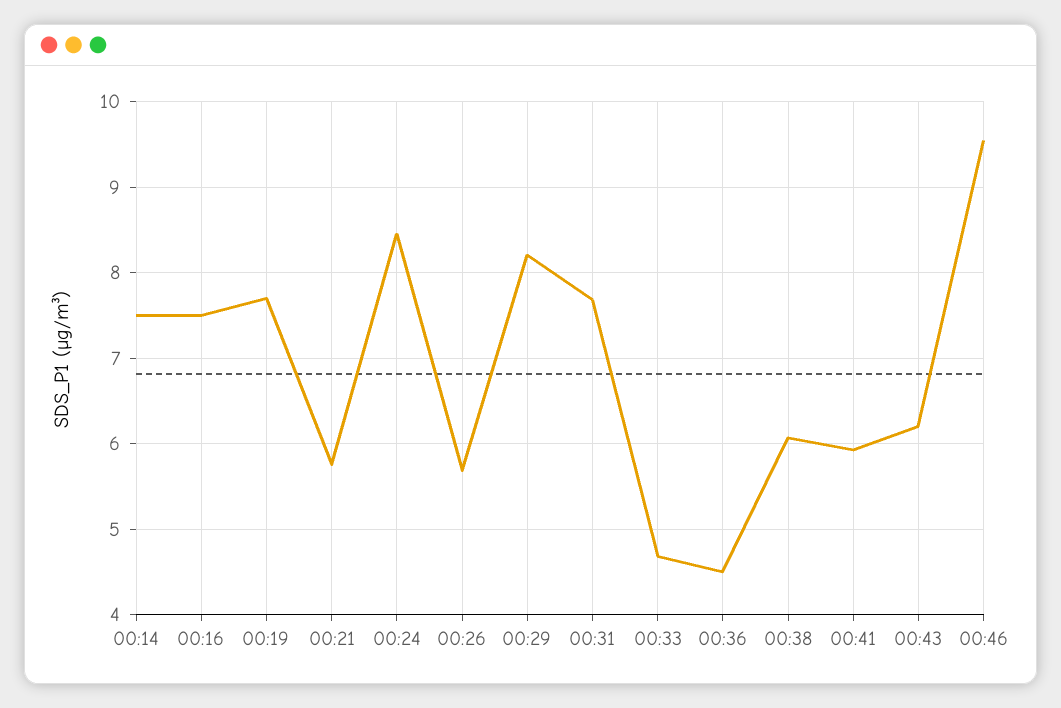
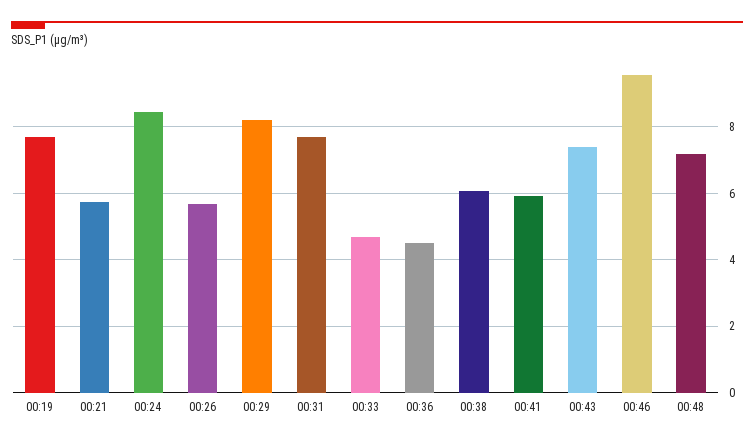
00:14: 7.5 -> none
00:16: 7.5 -> none
00:43: 6.2 -> 7.4
00:48: none -> 7.2

